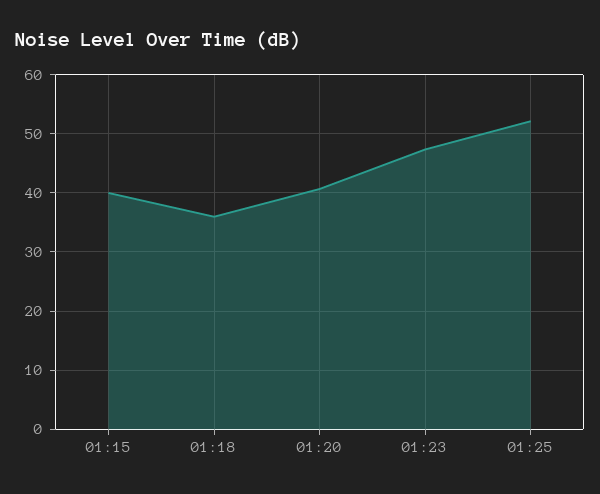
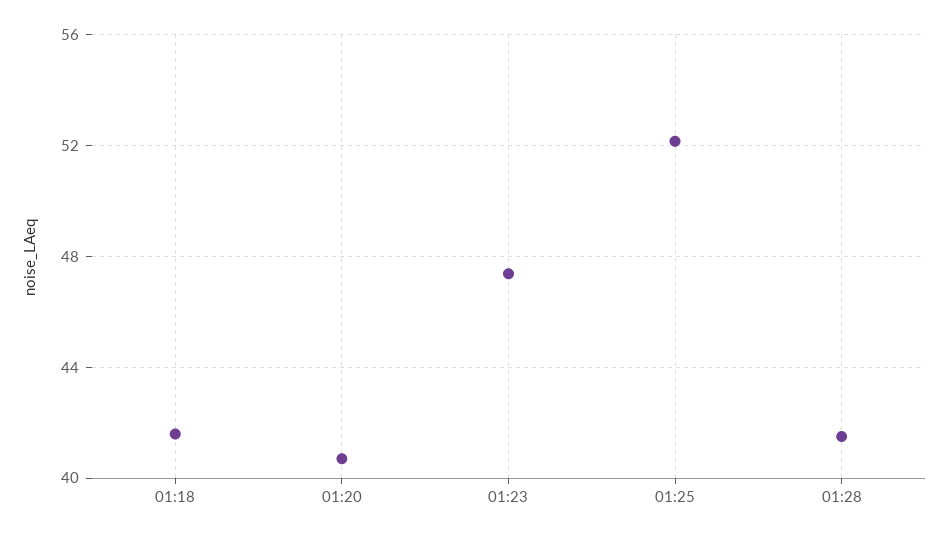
01:15: 40 -> none
01:18: 36 -> 41.5
01:28: none -> 41.5

